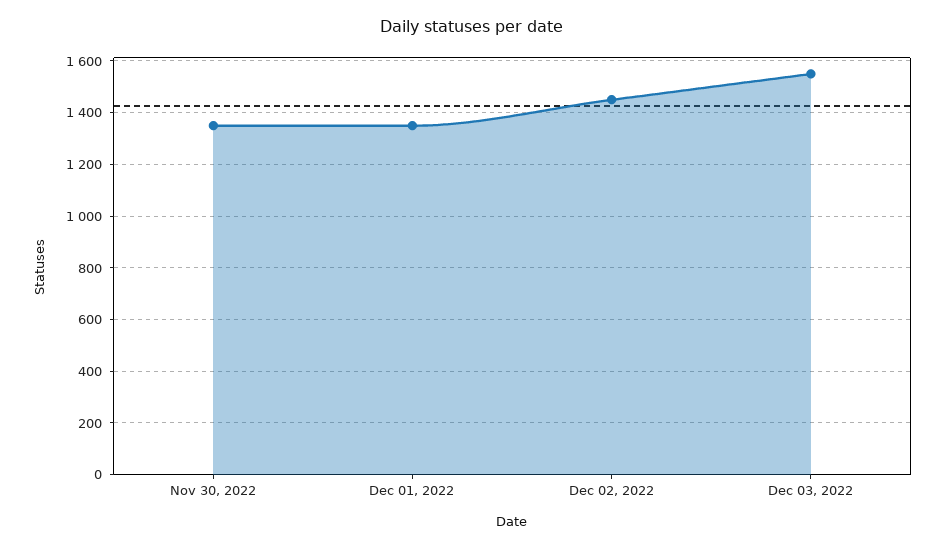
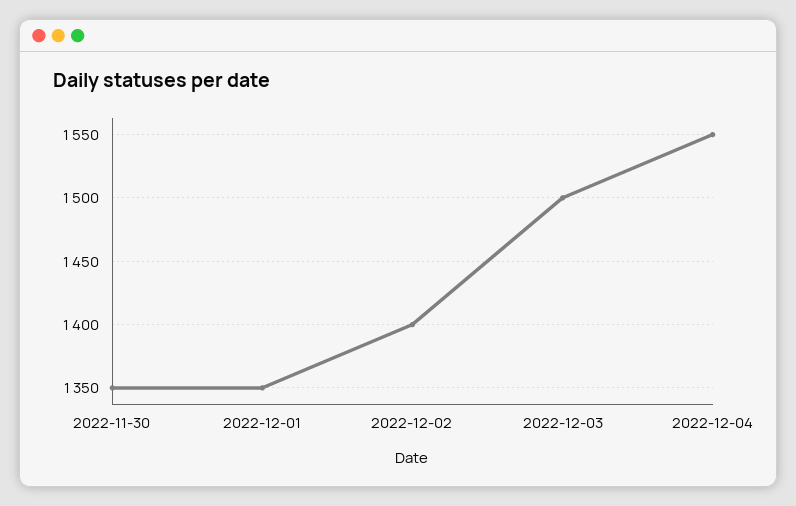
Dec 02, 2022: 1450 -> 1400
Dec 03, 2022: 1550 -> 1500
2022-12-04: none -> 1550

